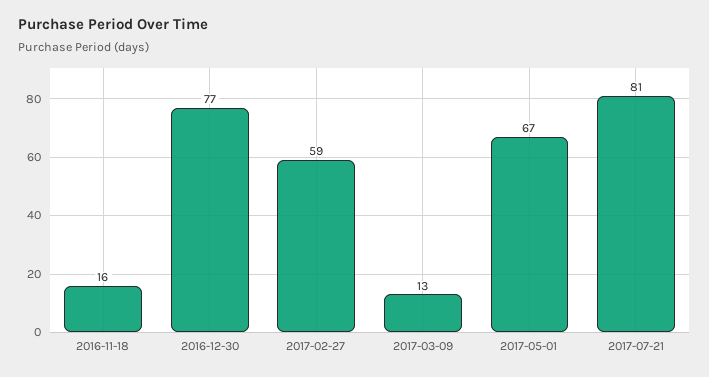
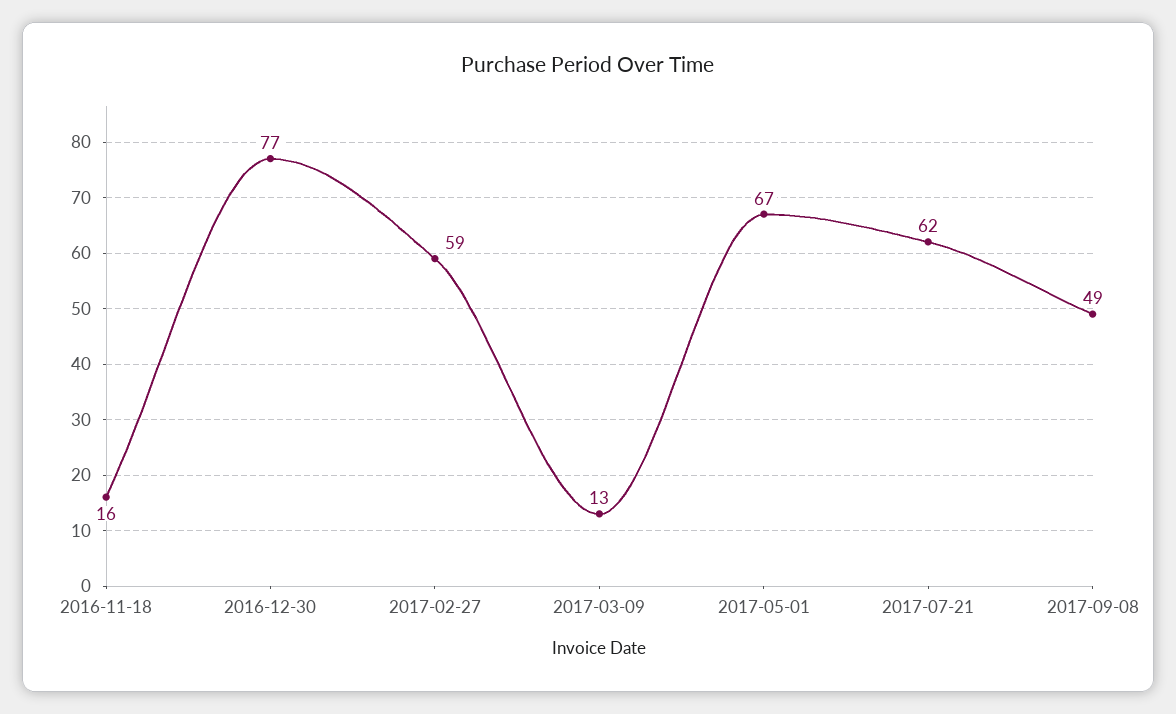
2017-07-21: 81 -> 62
2017-09-08: none -> 49

